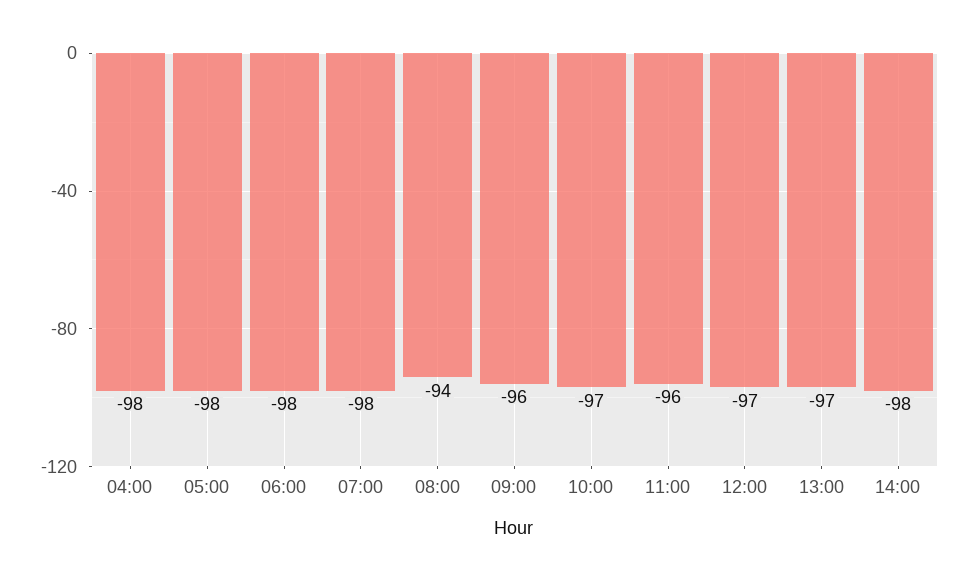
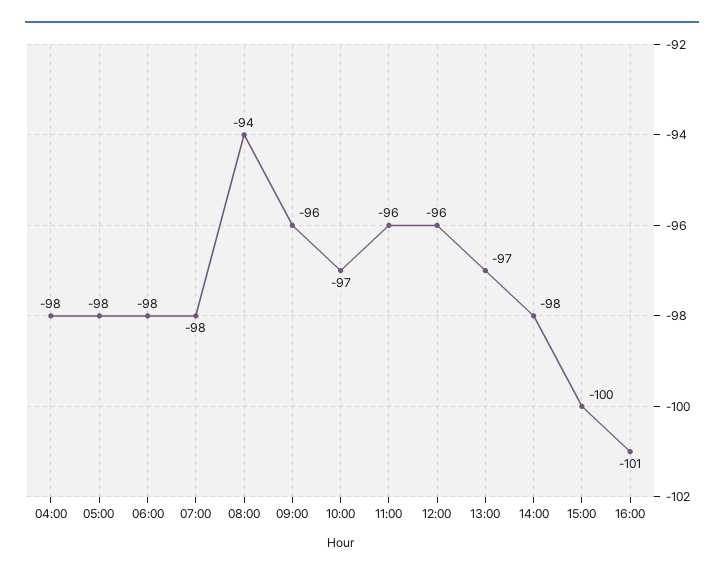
12:00: -97 -> -96
15:00: none -> -100
16:00: none -> -101

